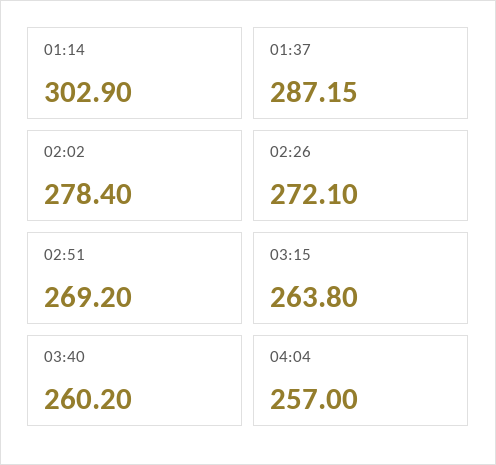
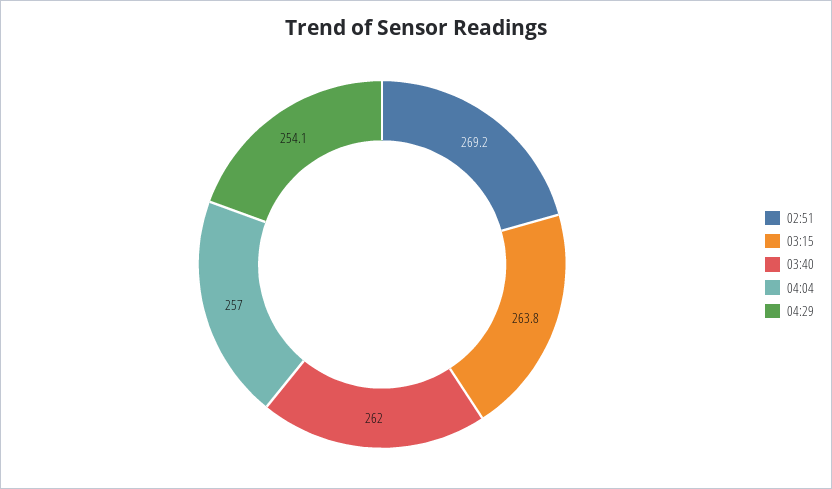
01:14: 302.9 -> none
01:37: 287.15 -> none
02:02: 278.4 -> none
02:26: 272.1 -> none
03:40: 260.2 -> 262
04:29: none -> 254.1

